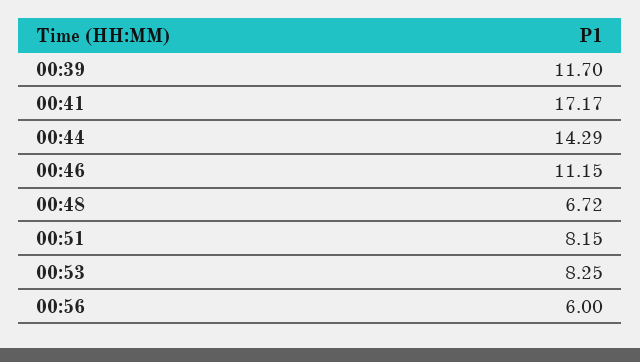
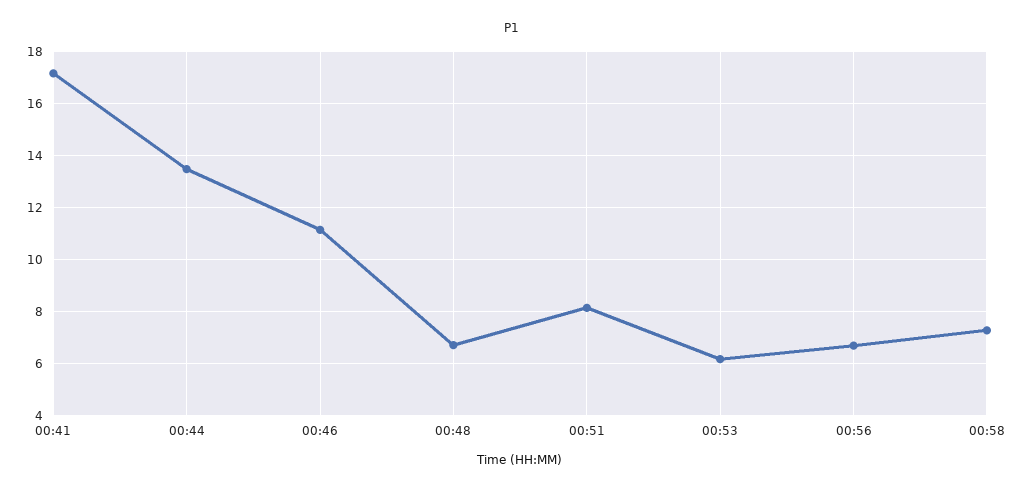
00:39: 11.7 -> none
00:44: 14.29 -> 13.5
00:53: 8.25 -> 6.25
00:56: 6 -> 6.75
00:58: none -> 7.25

